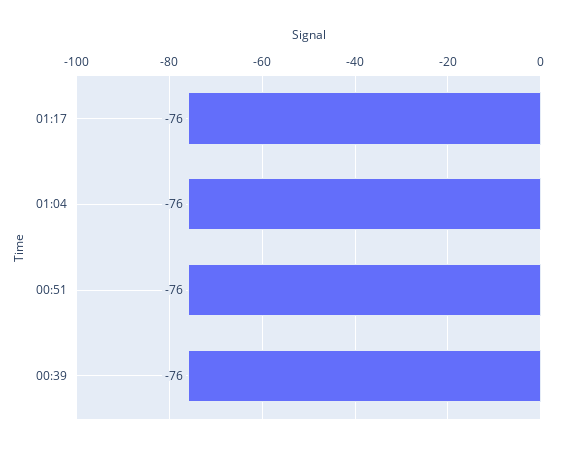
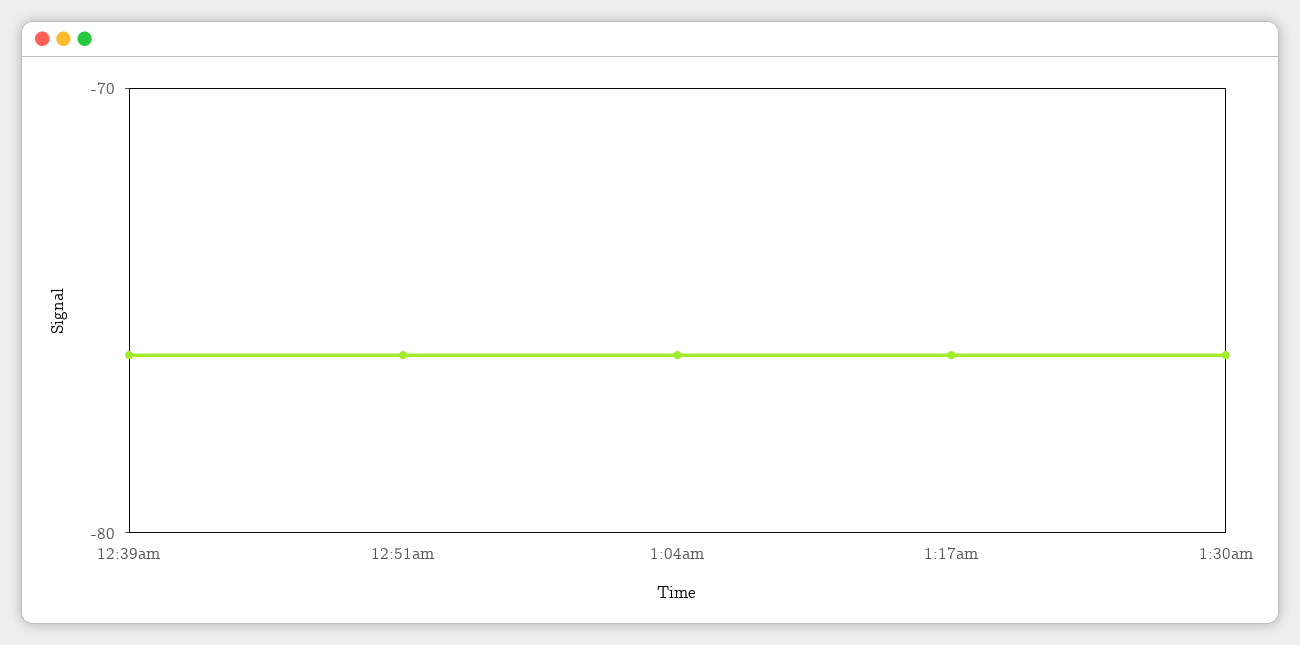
1:30am: none -> -76

